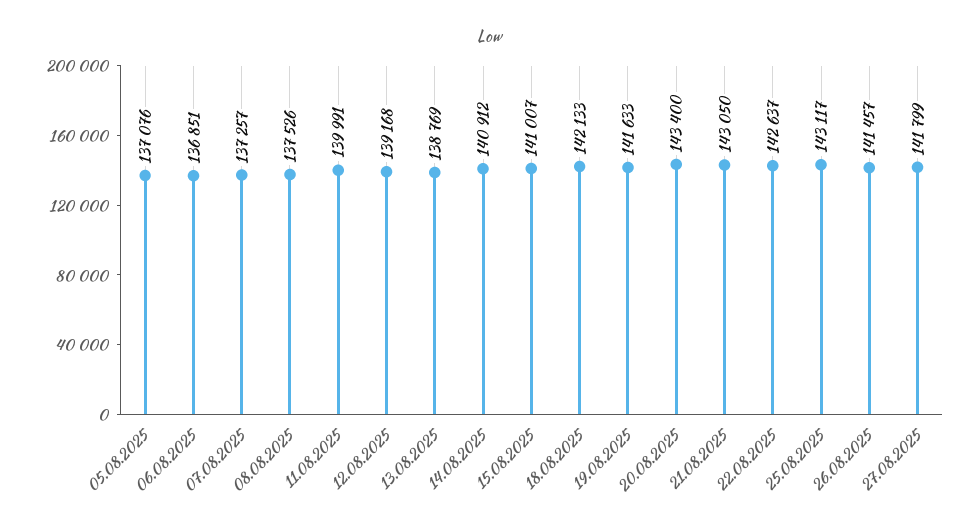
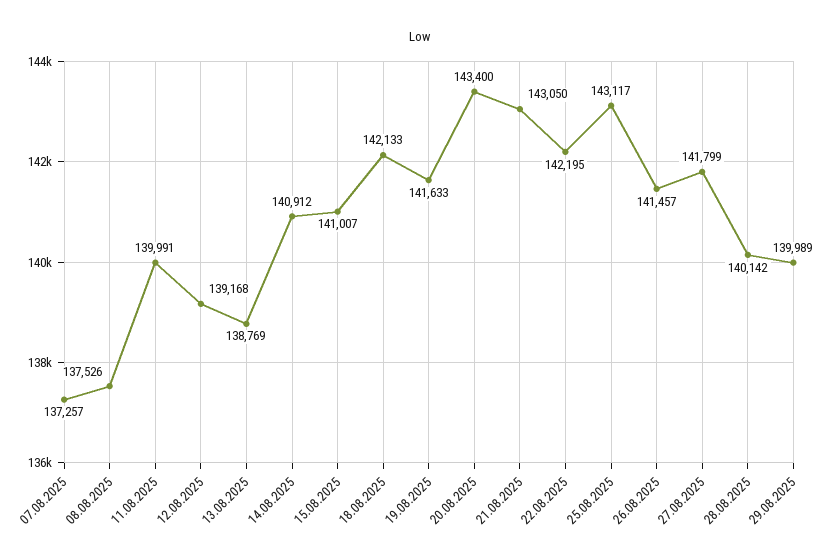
05.08.2025: 137076 -> none
06.08.2025: 136851 -> none
22.08.2025: 142637 -> 142195
28.08.2025: none -> 140142
29.08.2025: none -> 139989

